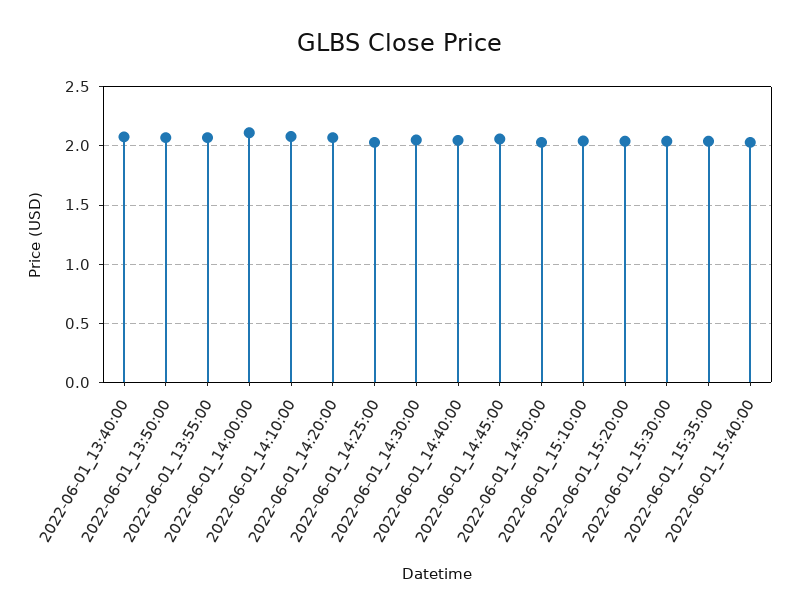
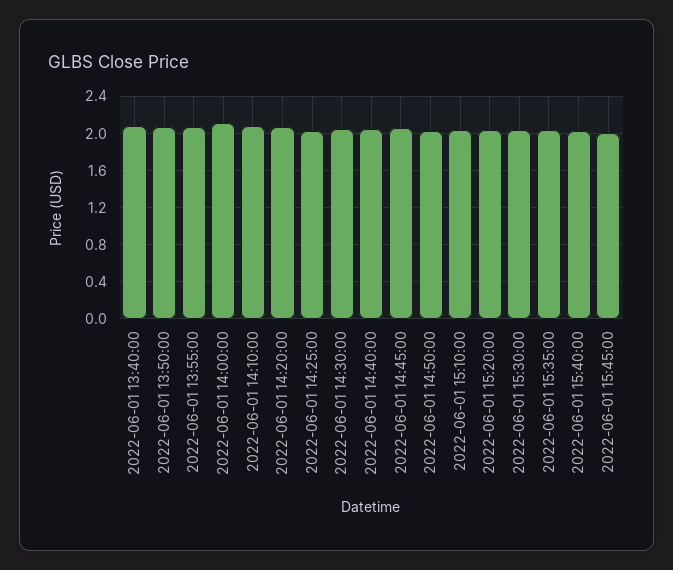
2022-06-01 15:45:00: none -> 2

